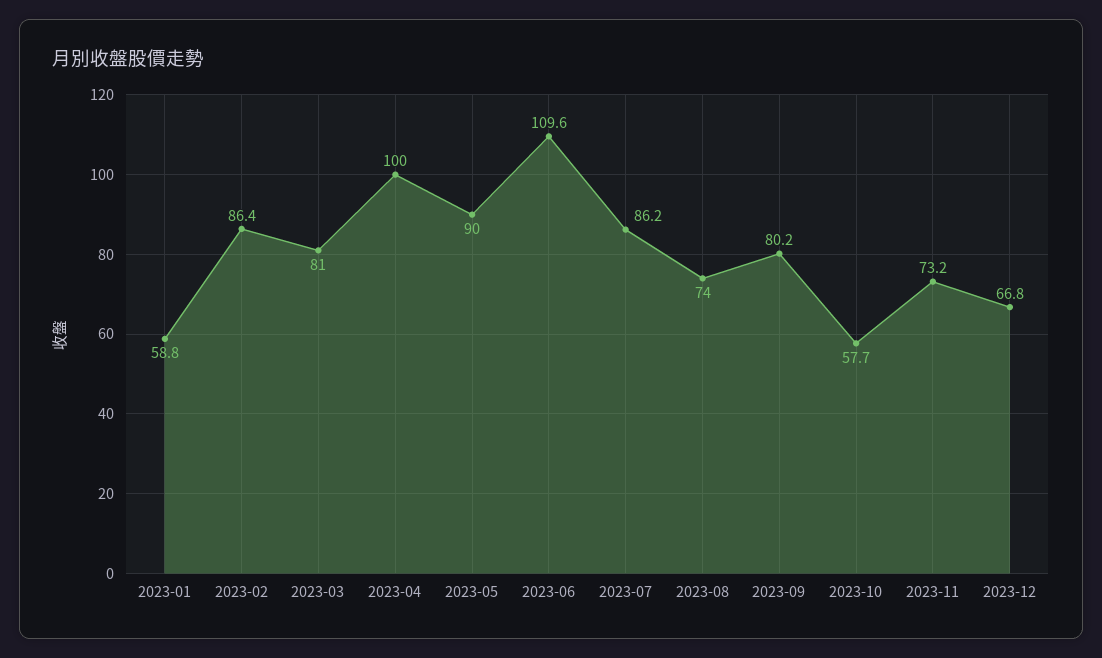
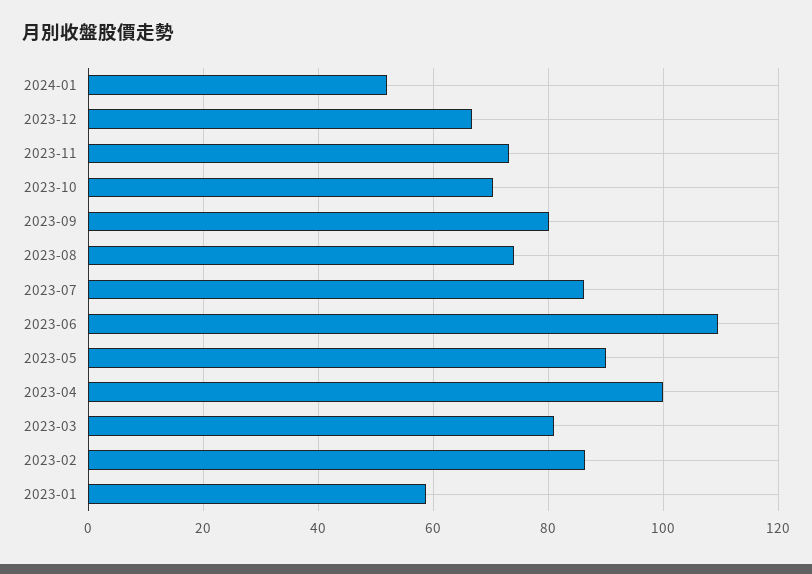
2023-10: 57.7 -> 70
2024-01: none -> 52

